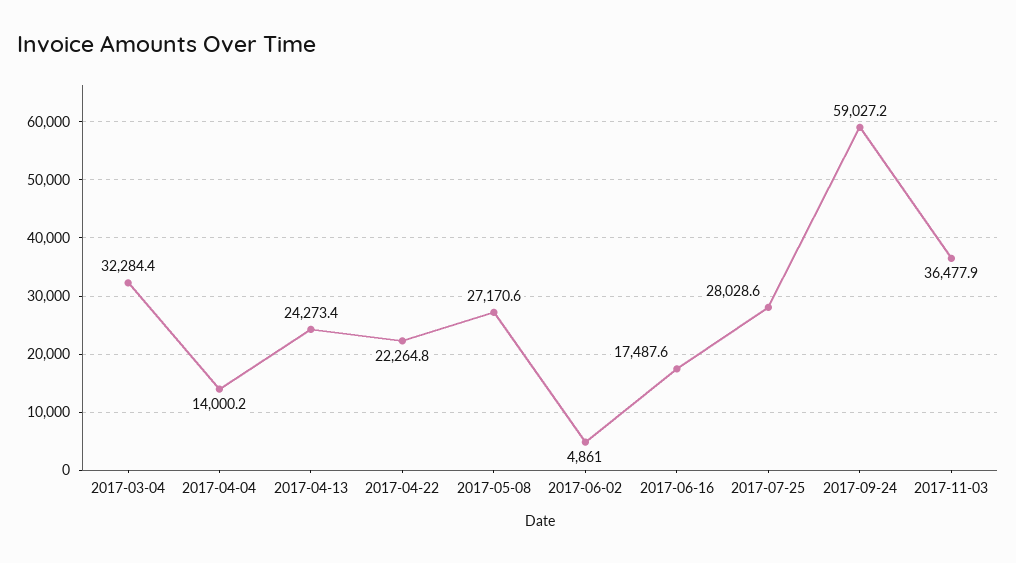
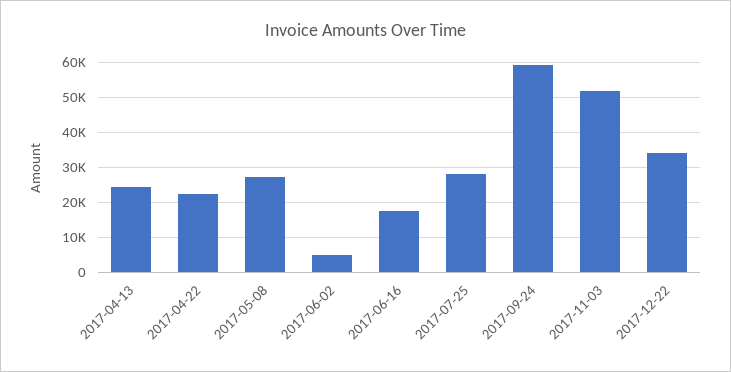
2017-03-04: 32284.4 -> none
2017-04-04: 14000.2 -> none
2017-11-03: 36477.9 -> 52000
2017-12-22: none -> 34000

